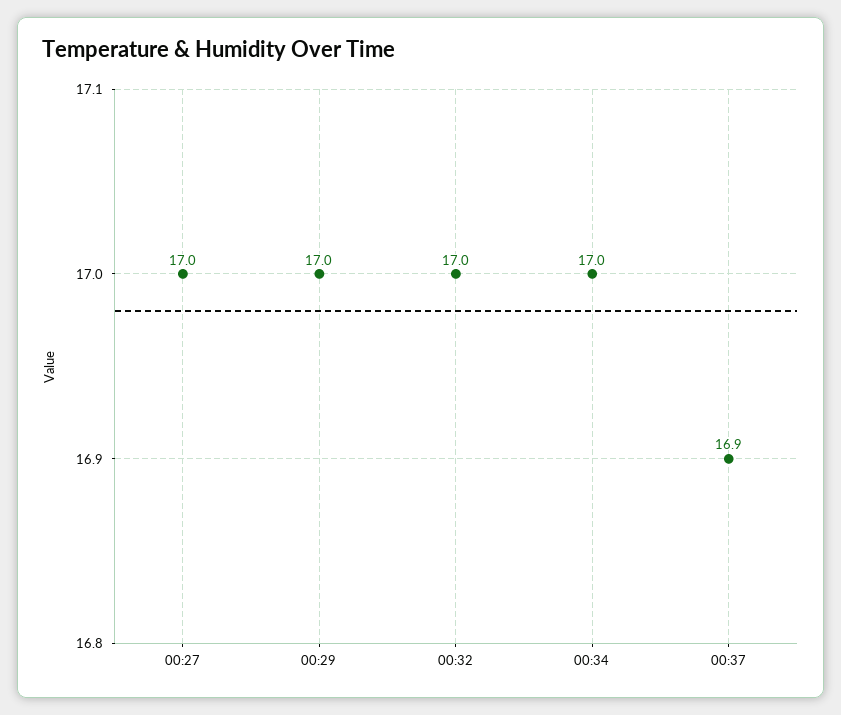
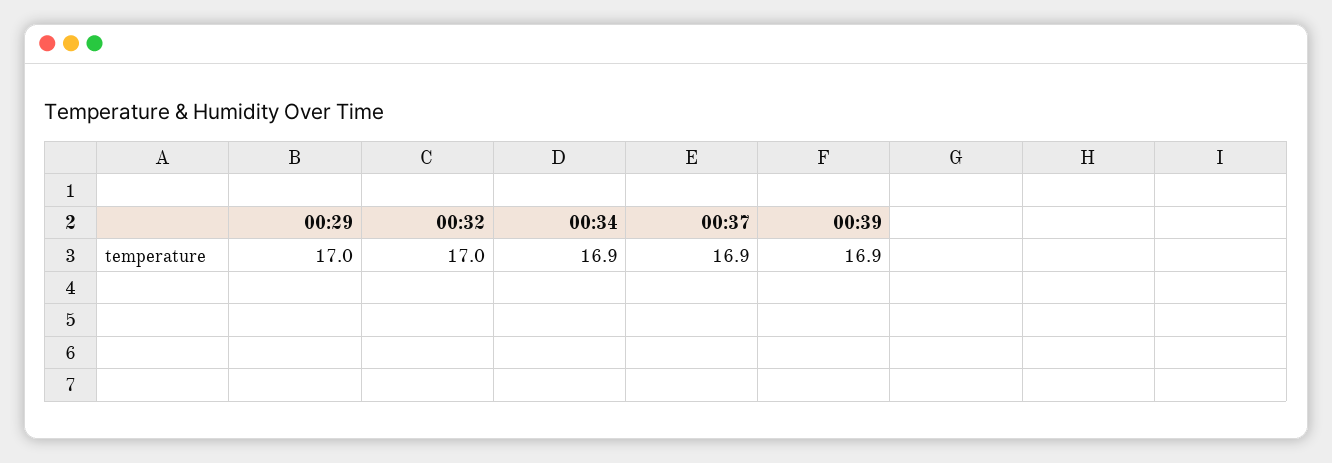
00:27: 17 -> none
00:34: 17 -> 16.9
00:39: none -> 16.9

